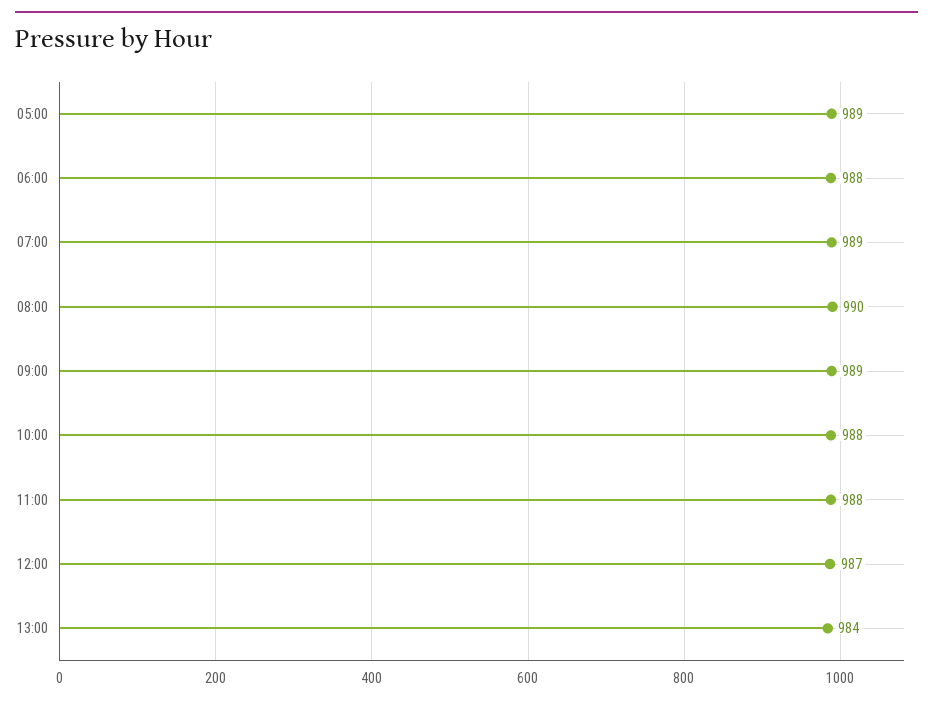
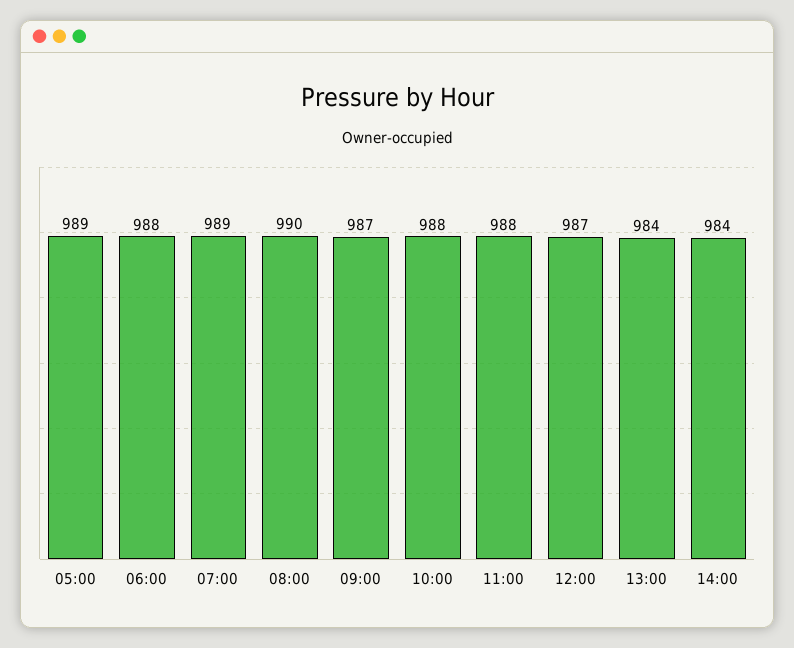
09:00: 989 -> 987
14:00: none -> 984

